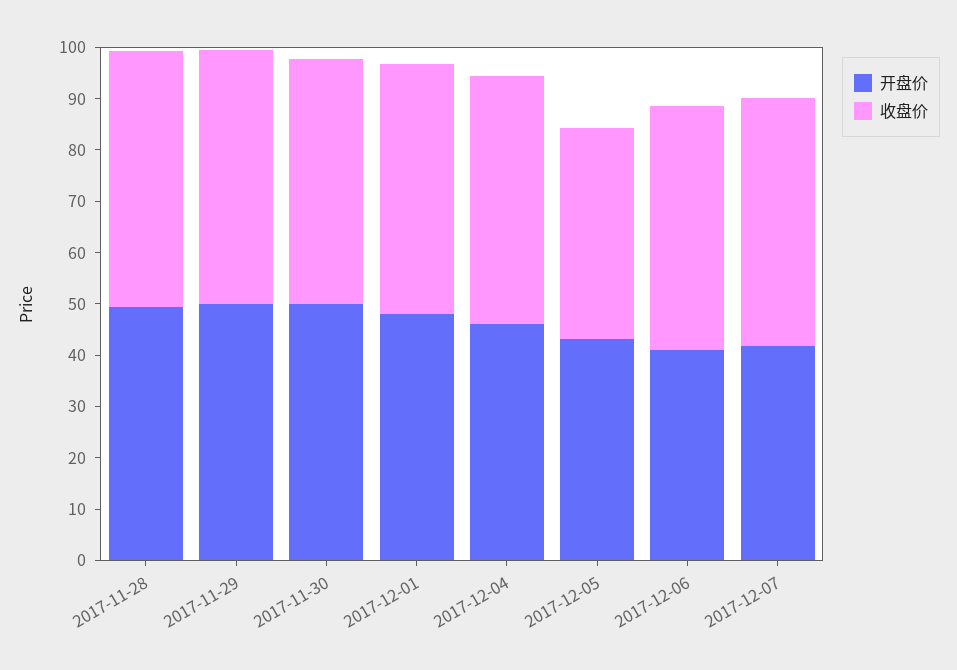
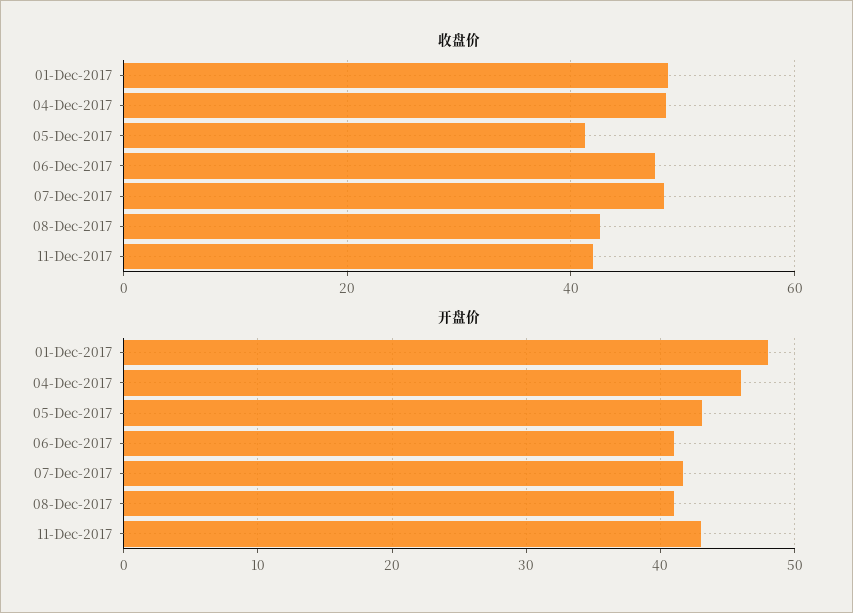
开盘价, 2017-11-28: 50 -> none
收盘价, 2017-11-28: 50 -> none
开盘价, 2017-11-29: 50 -> none
收盘价, 2017-11-29: 50 -> none
开盘价, 2017-11-30: 50 -> none
收盘价, 2017-11-30: 48 -> none
收盘价, 08-Dec-2017: none -> 42
收盘价, 11-Dec-2017: none -> 42
开盘价, 08-Dec-2017: none -> 41
开盘价, 11-Dec-2017: none -> 43

